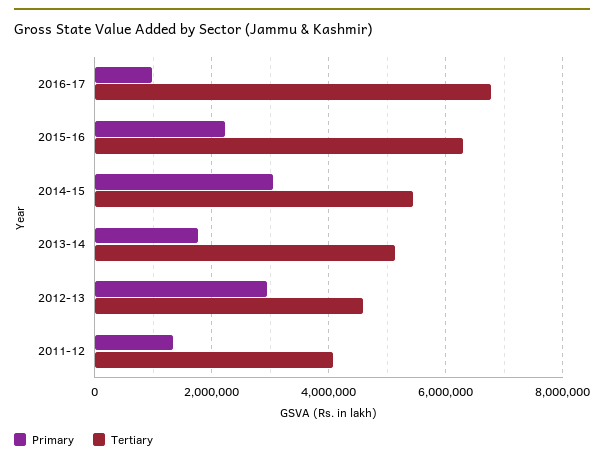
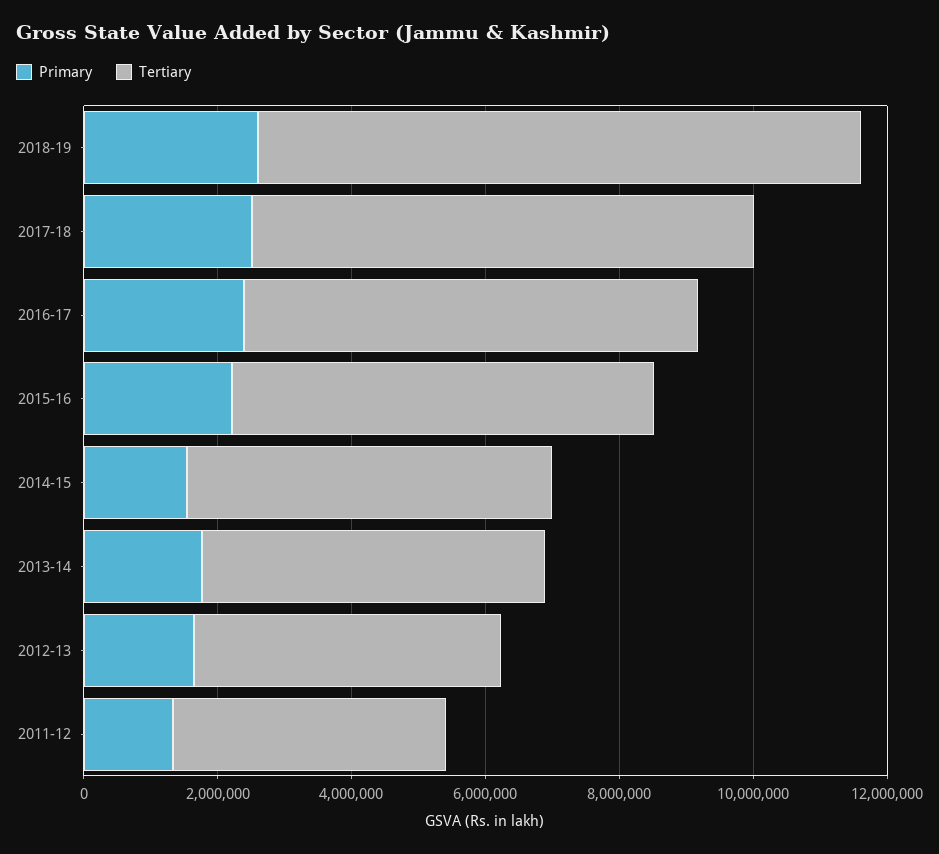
Primary, 2016-17: 1000000 -> 2500000
Primary, 2014-15: 3000000 -> 1500000
Primary, 2012-13: 3000000 -> 1500000
Primary, 2018-19: none -> 2500000
Tertiary, 2018-19: none -> 9000000
Primary, 2017-18: none -> 2500000
Tertiary, 2017-18: none -> 7500000

